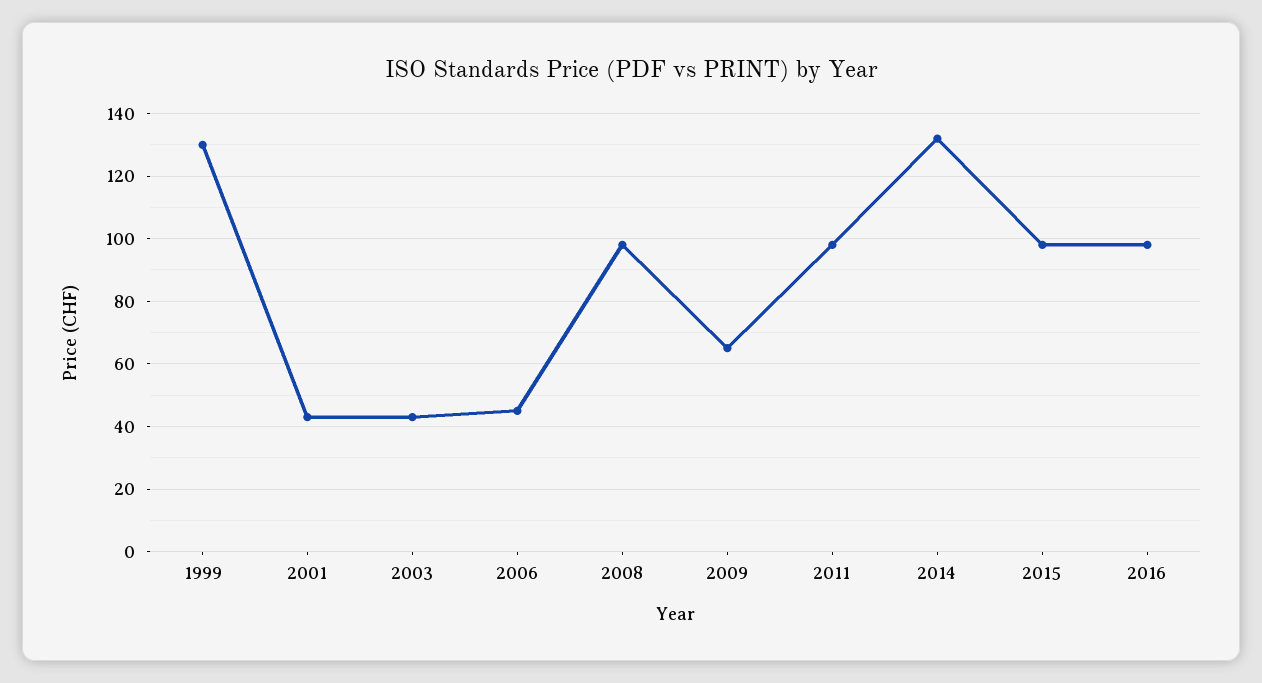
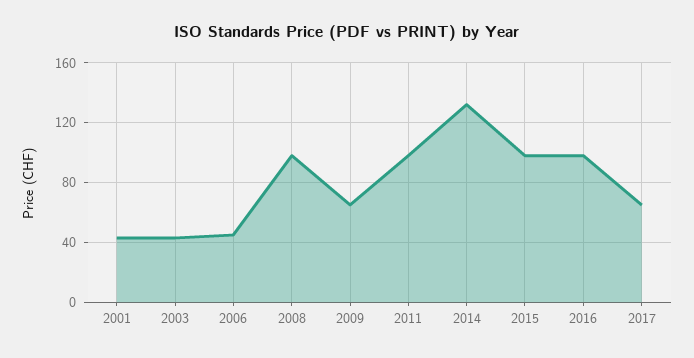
1999: 130 -> none
2017: none -> 65

